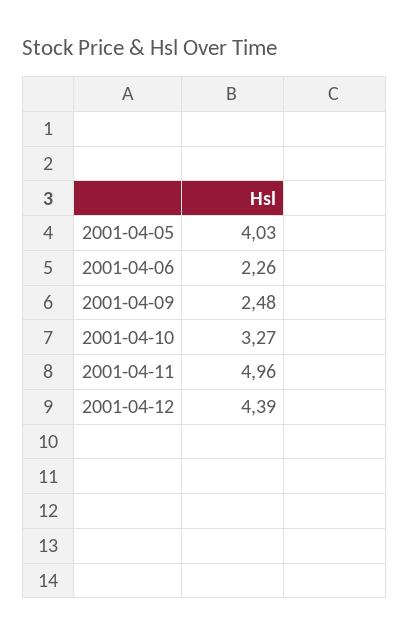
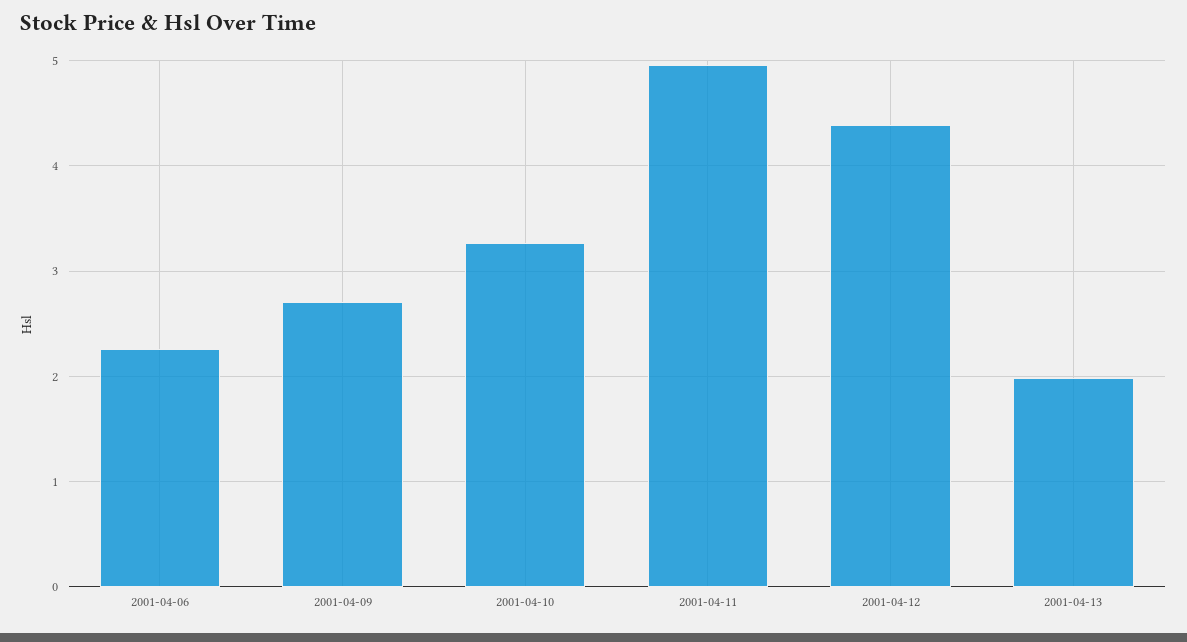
2001-04-05: 4.03 -> none
2001-04-09: 2.48 -> 2.7
2001-04-13: none -> 2

